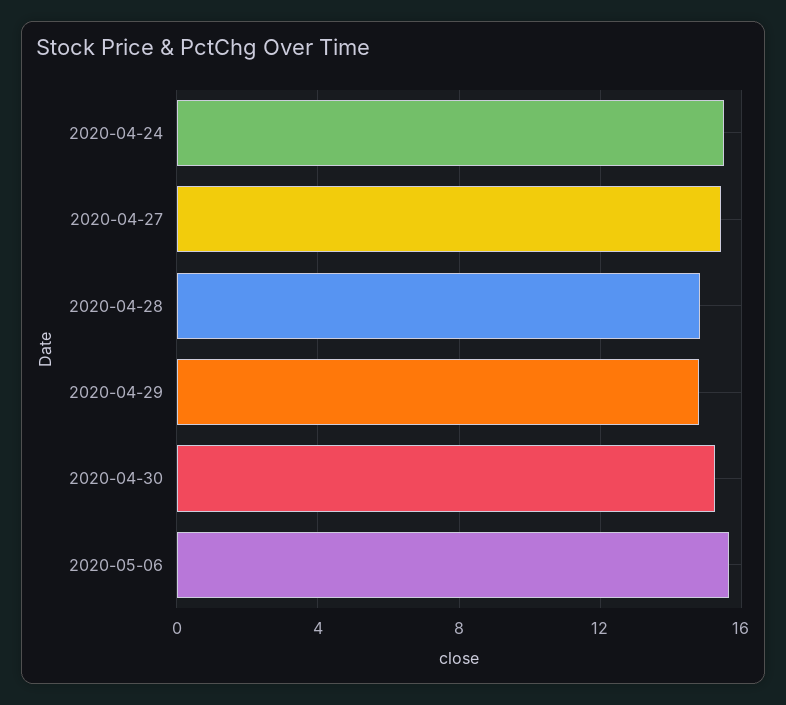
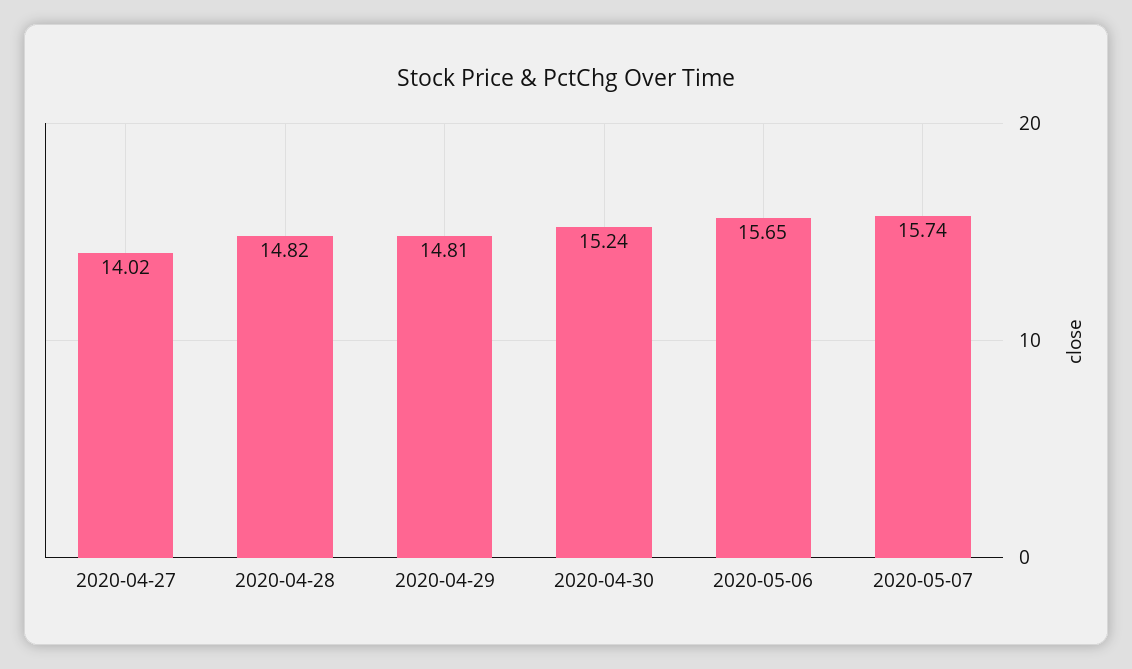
2020-04-24: 15.5 -> none
2020-04-27: 15.5 -> 14.02
2020-05-07: none -> 15.74

